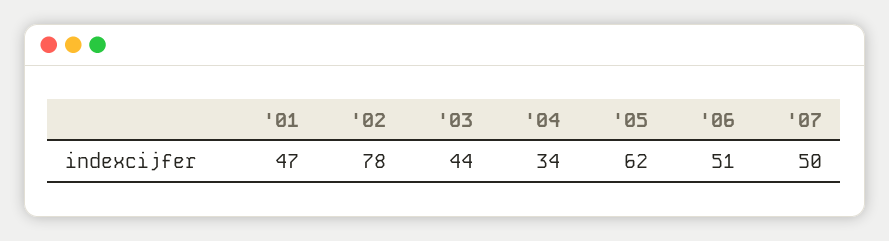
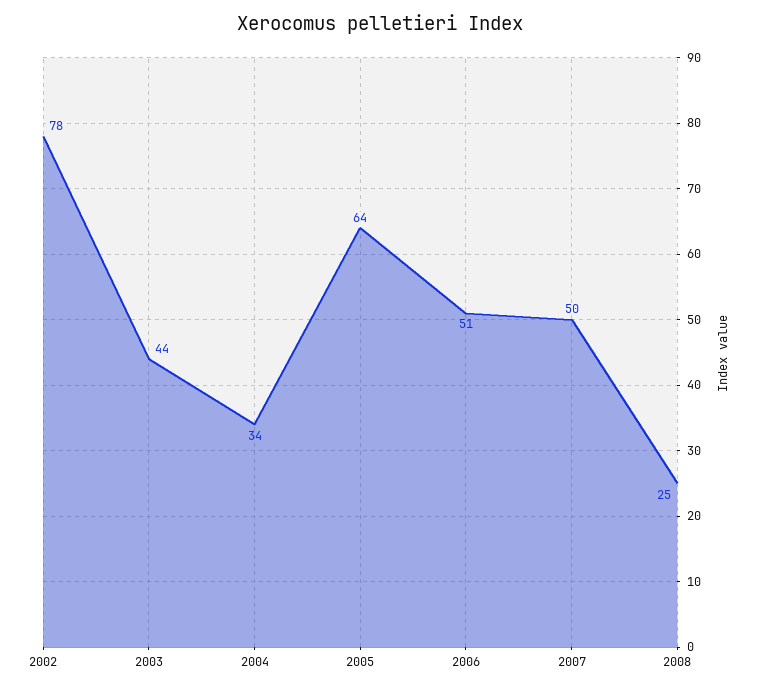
'01: 47 -> none
'05: 62 -> 64
2008: none -> 25

